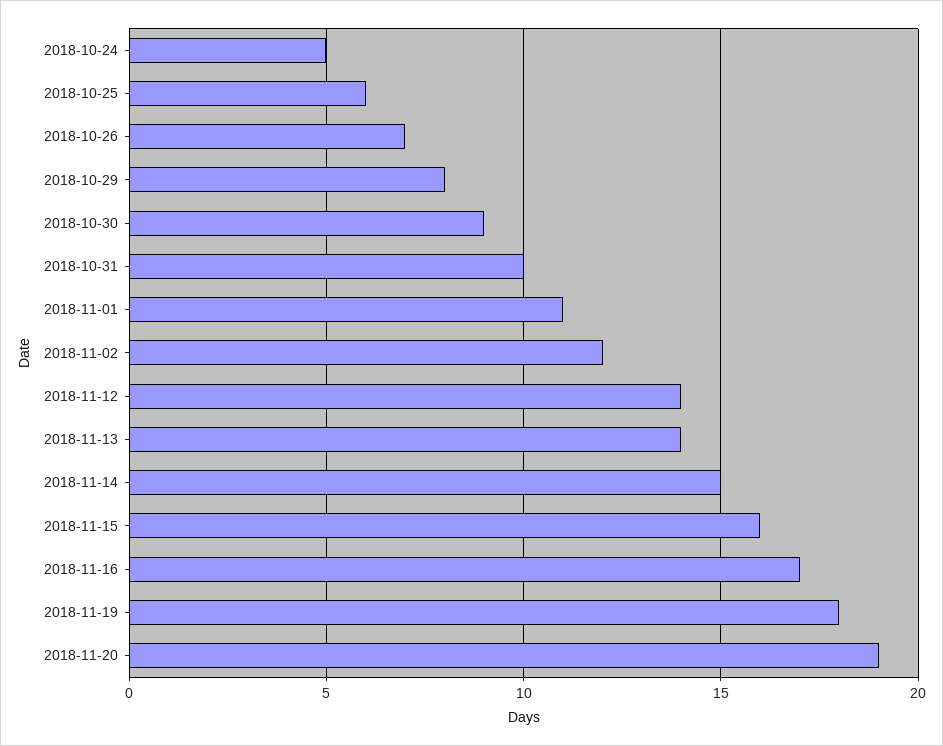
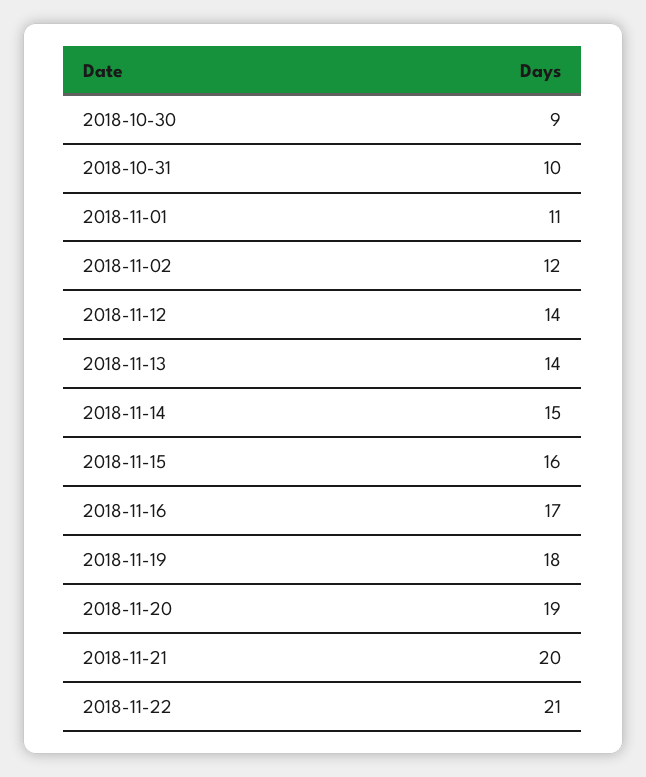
2018-10-24: 5 -> none
2018-10-25: 6 -> none
2018-10-26: 7 -> none
2018-10-29: 8 -> none
2018-11-21: none -> 20
2018-11-22: none -> 21

